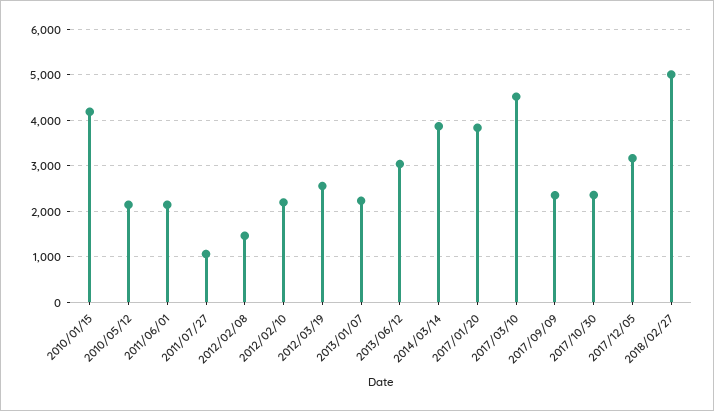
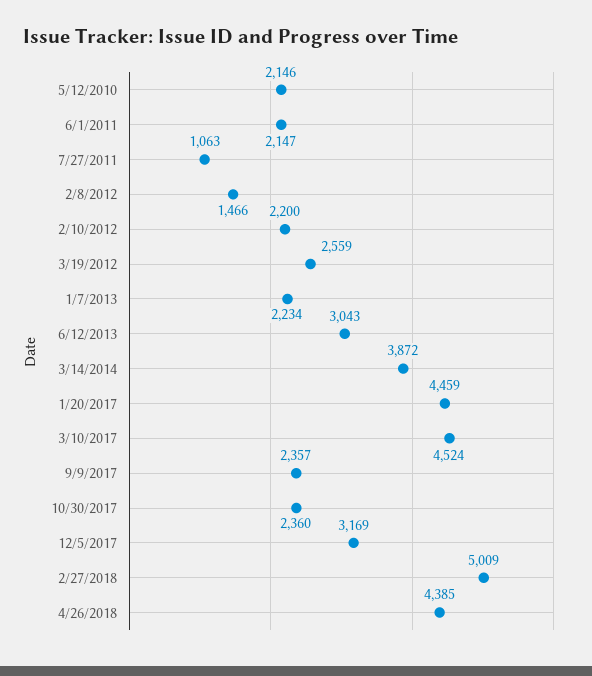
2010/01/15: 4200 -> none
2017/01/20: 3800 -> 4459
4/26/2018: none -> 4385

